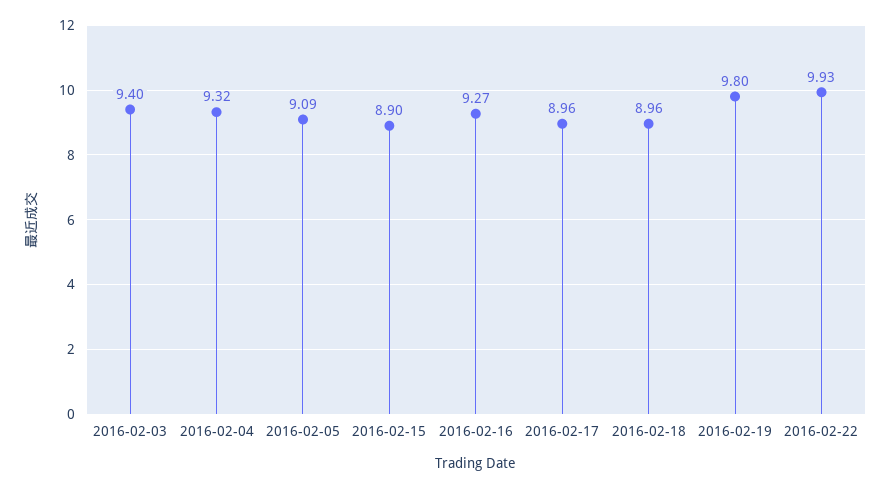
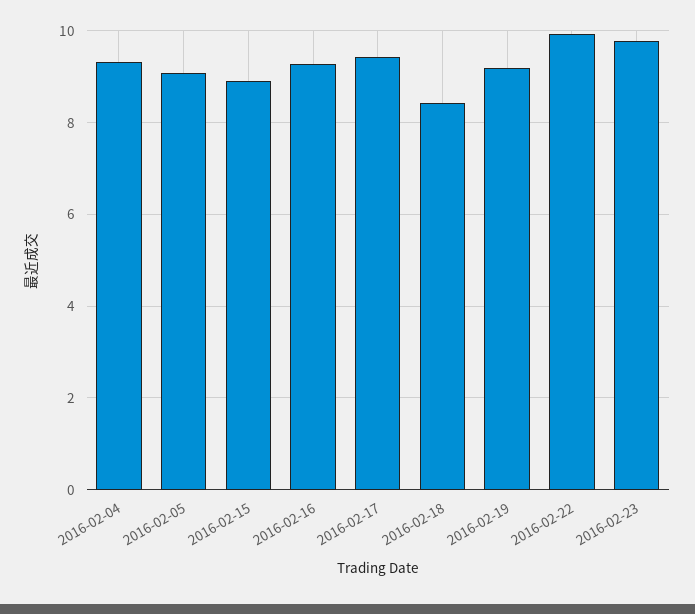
2016-02-03: 9.4 -> none
2016-02-17: 8.96 -> 9.4
2016-02-18: 8.96 -> 8.4
2016-02-19: 9.8 -> 9.2
2016-02-23: none -> 9.8

